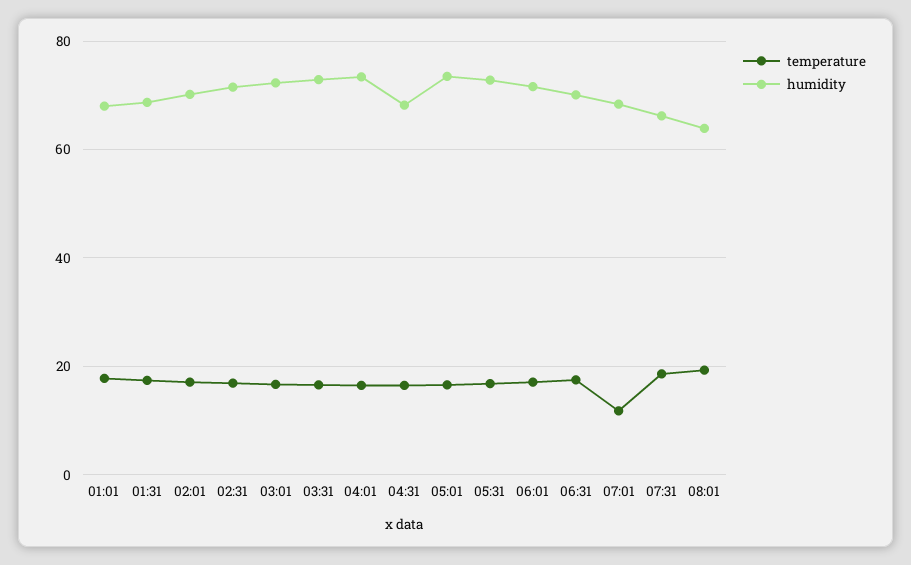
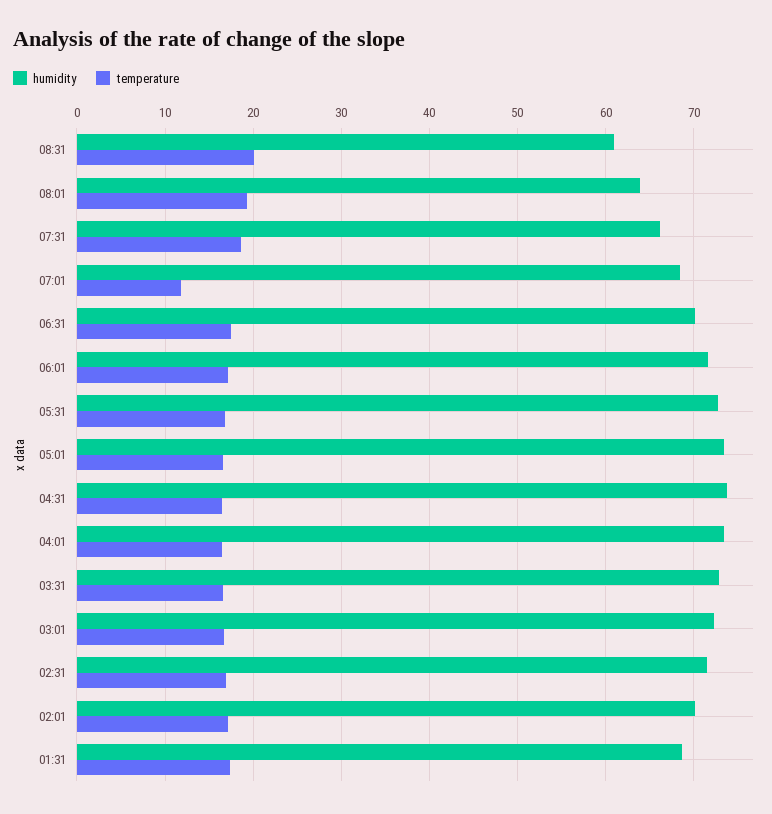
temperature, 01:01: 18 -> none
humidity, 01:01: 68 -> none
humidity, 04:31: 68 -> 74
humidity, 08:31: none -> 61
temperature, 08:31: none -> 20

